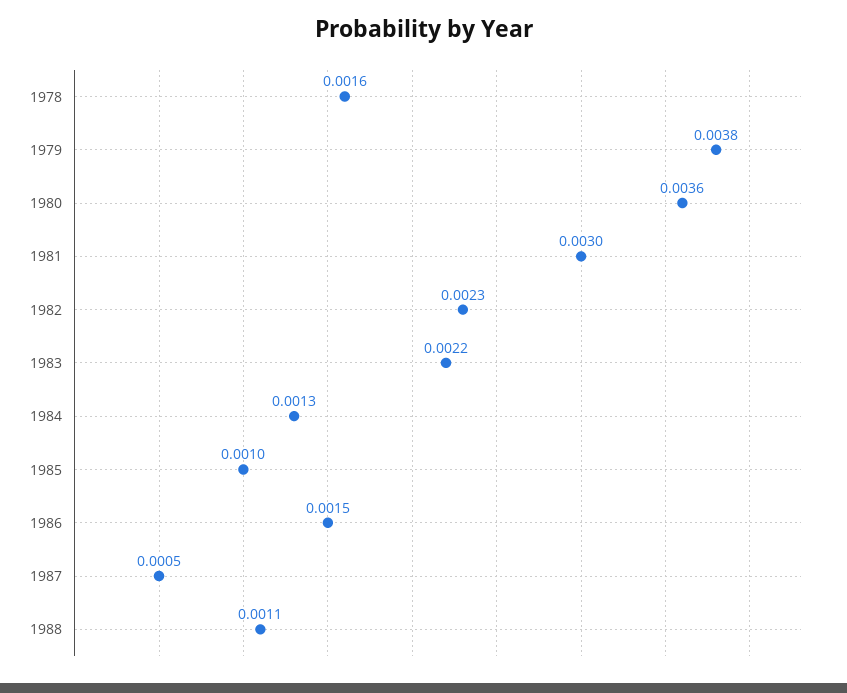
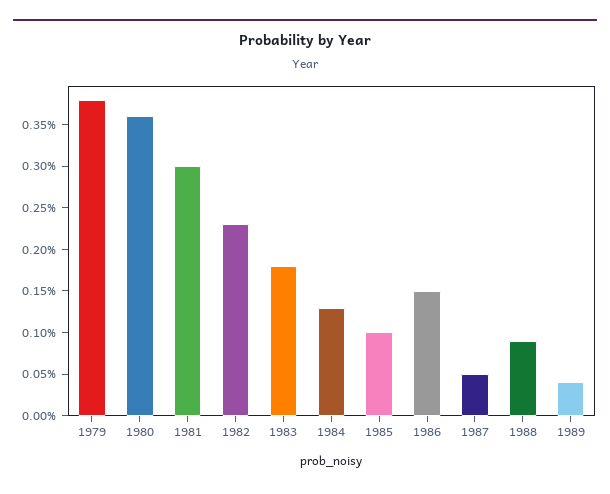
1978: 0.0016 -> none
1983: 0.0022 -> 0.0018
1988: 0.0011 -> 0.0009
1989: none -> 0.0004

